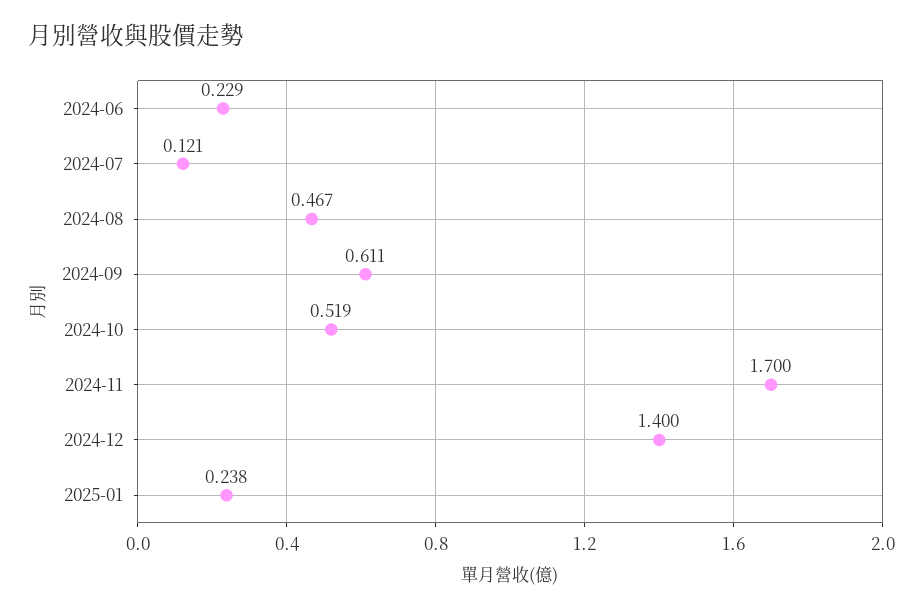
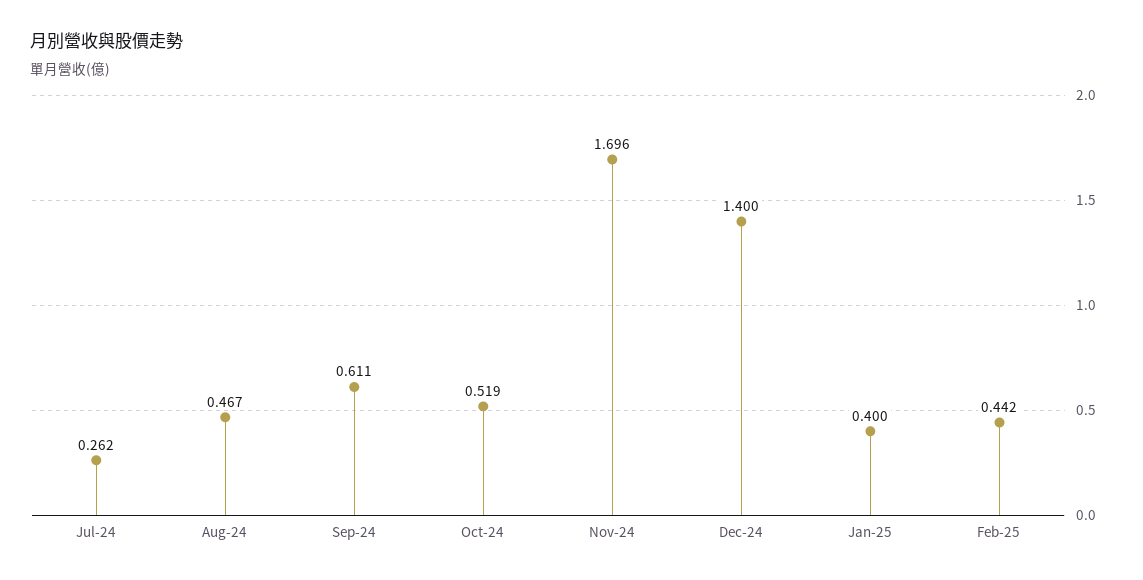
2024-06: 0.229 -> none
2024-07: 0.121 -> 0.262
2024-11: 1.7 -> 1.696
2025-01: 0.238 -> 0.4
Feb-25: none -> 0.442

